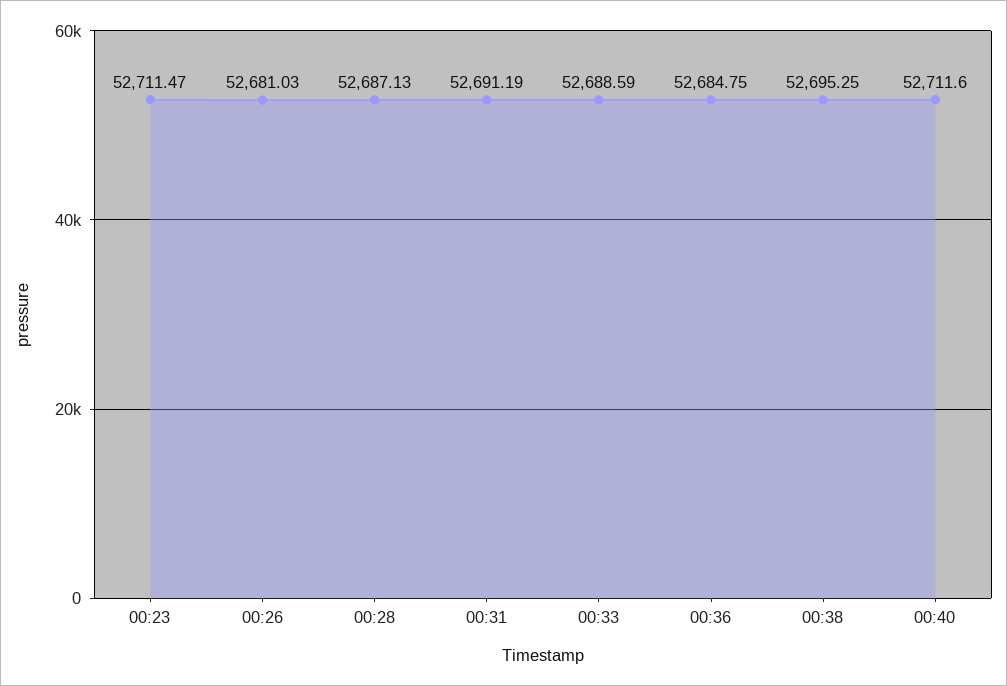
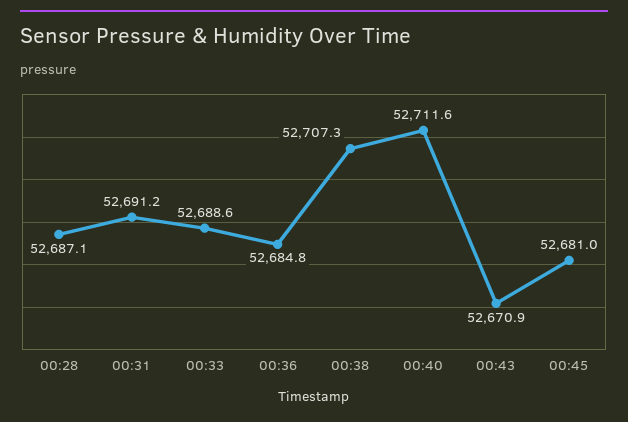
00:23: 52711.47 -> none
00:26: 52681.03 -> none
00:38: 52695.25 -> 52707.3
00:43: none -> 52670.9
00:45: none -> 52681

